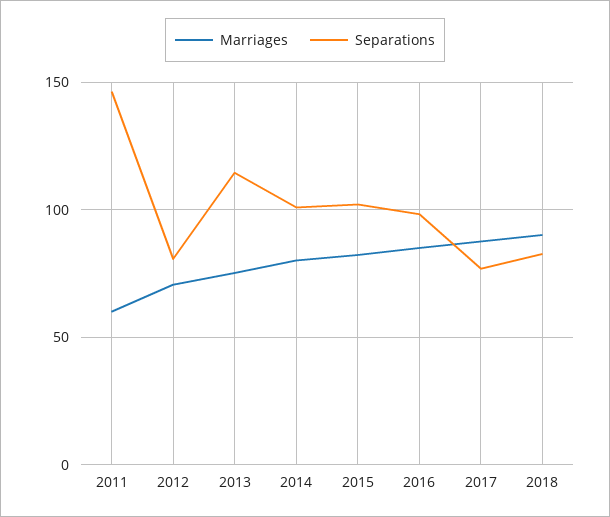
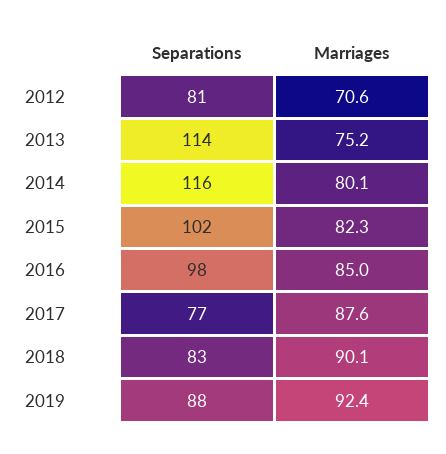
Marriages, 2011: 60 -> none
Separations, 2011: 145 -> none
Separations, 2014: 100 -> 116
Separations, 2019: none -> 88
Marriages, 2019: none -> 92.4

